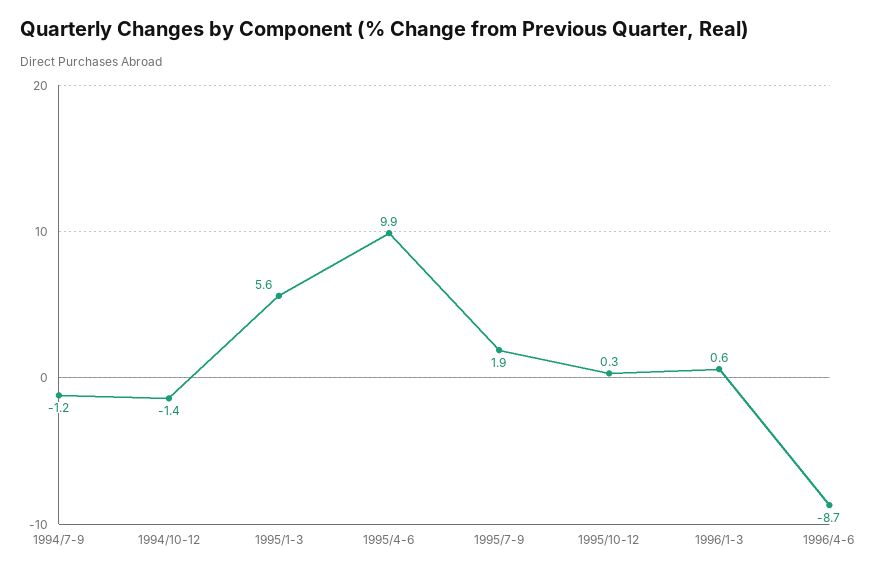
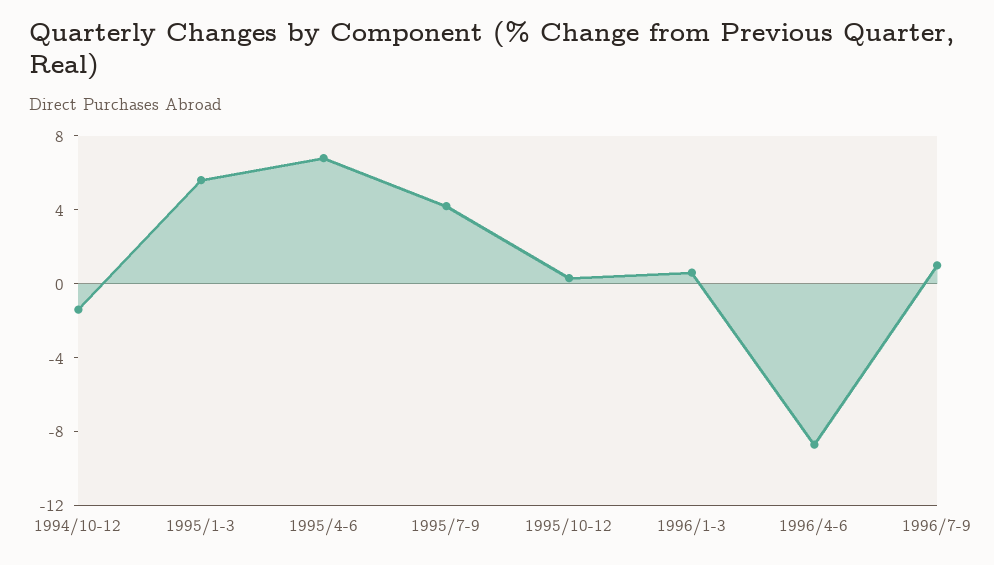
1994/7-9: -1.2 -> none
1995/4-6: 9.9 -> 7
1995/7-9: 1.9 -> 4
1996/7-9: none -> 1

